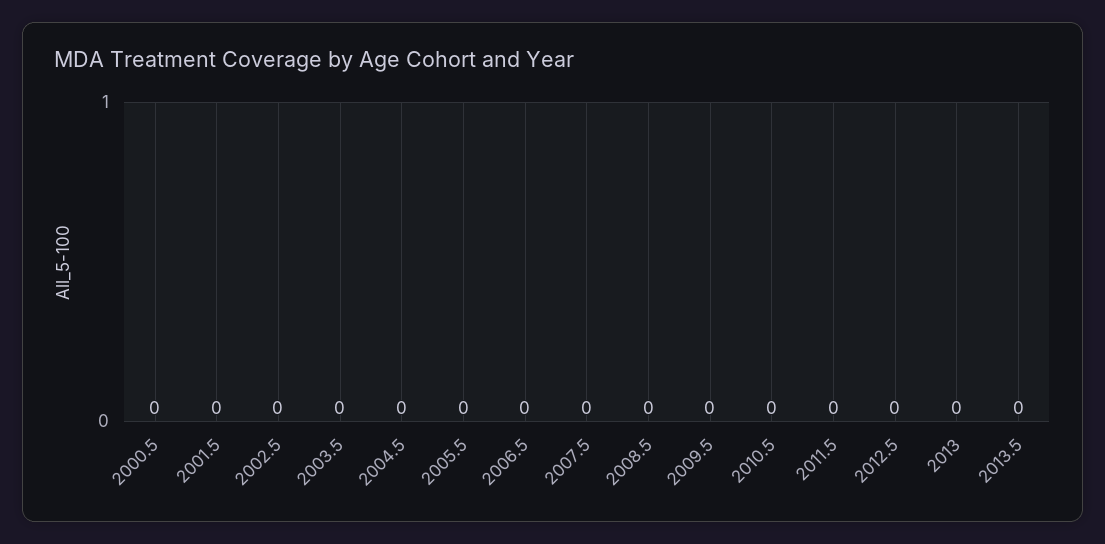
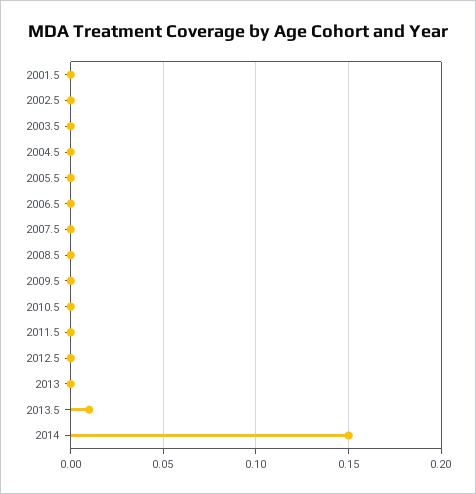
2000.5: 0 -> none
2013.5: 0 -> 0.01
2014: none -> 0.15

